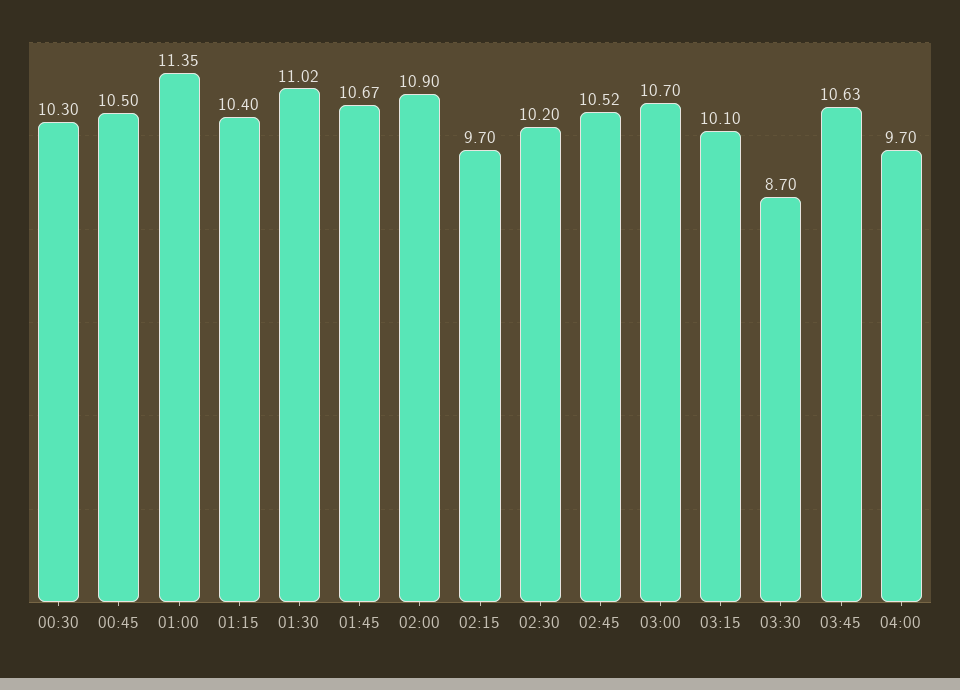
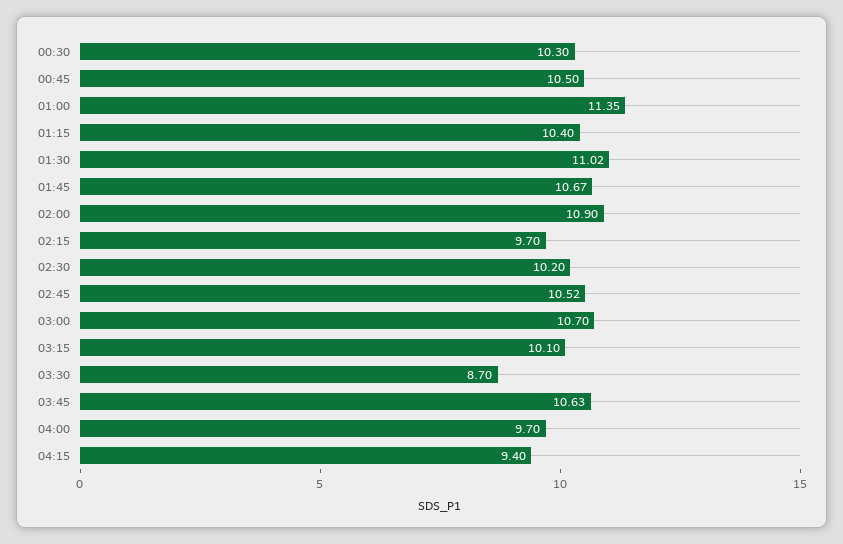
04:15: none -> 9.4

